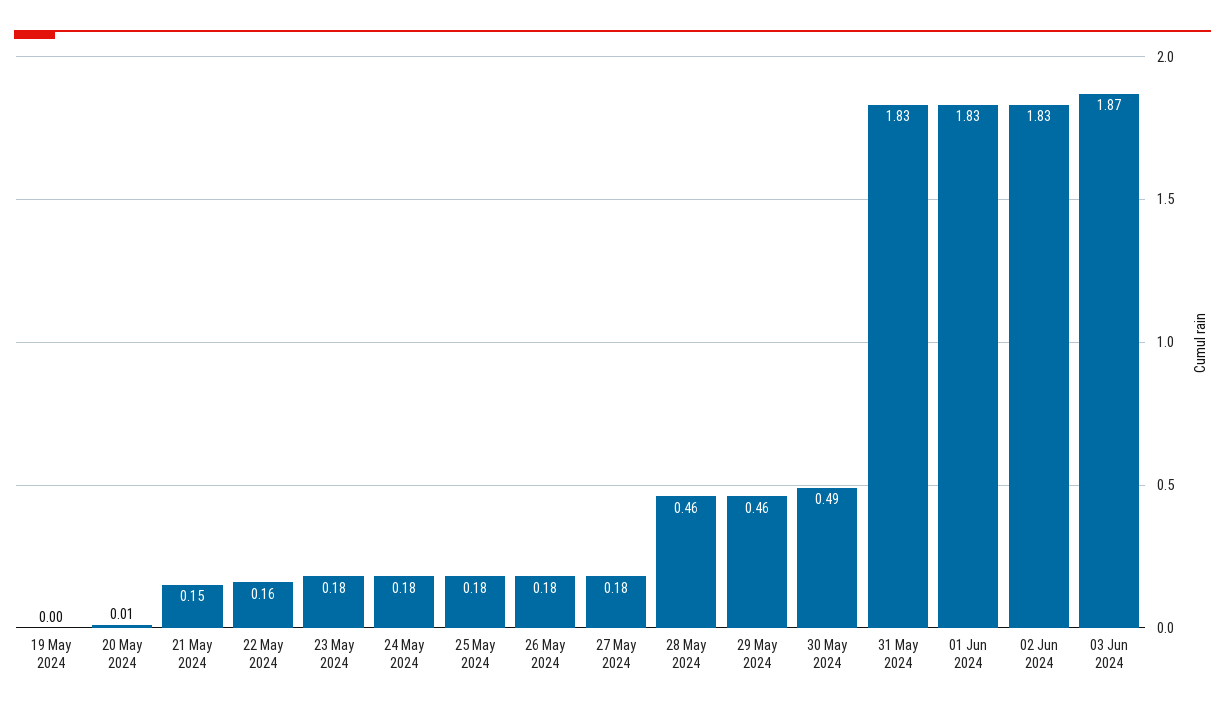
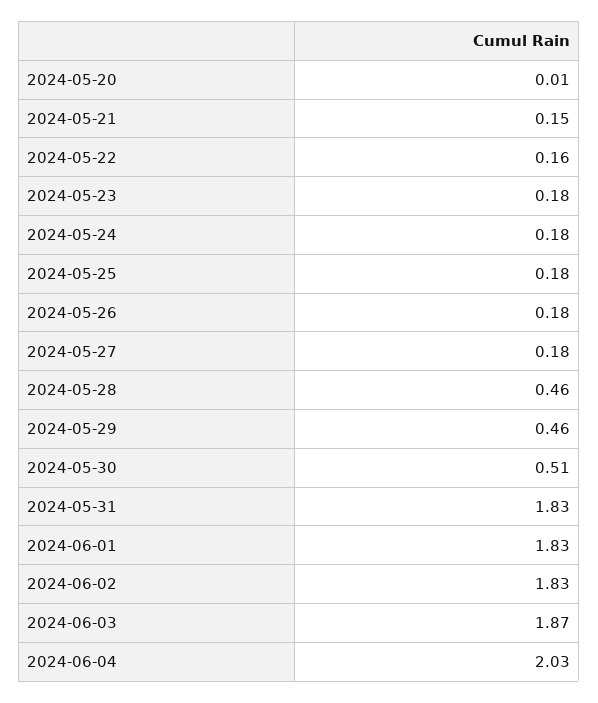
19 May 2024: 0 -> none
30 May 2024: 0.49 -> 0.51
2024-06-04: none -> 2.03

